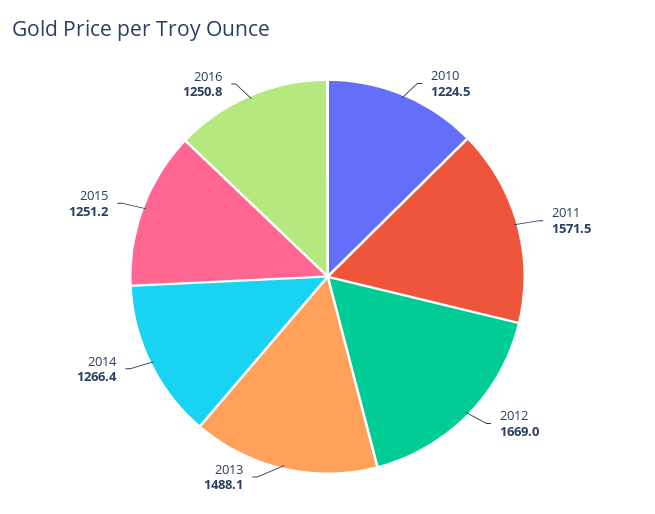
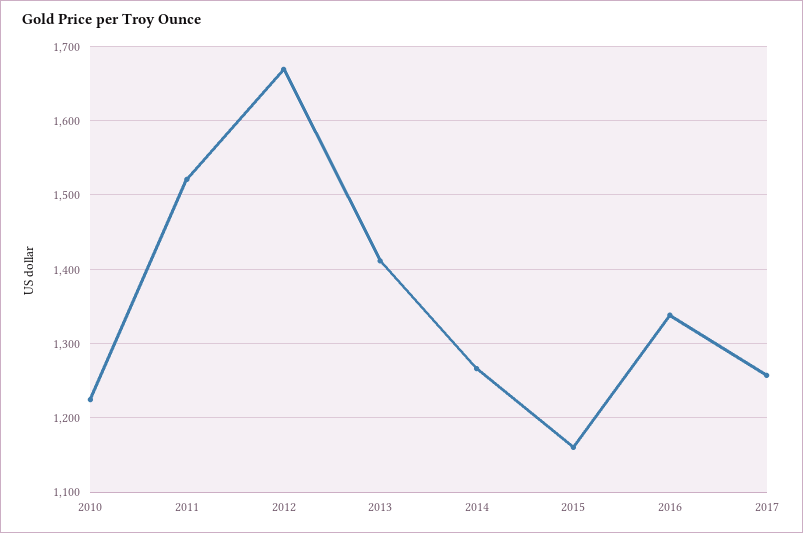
2011: 1571.5 -> 1520
2013: 1488.1 -> 1410
2015: 1251.2 -> 1160
2016: 1250.8 -> 1340
2017: none -> 1260

